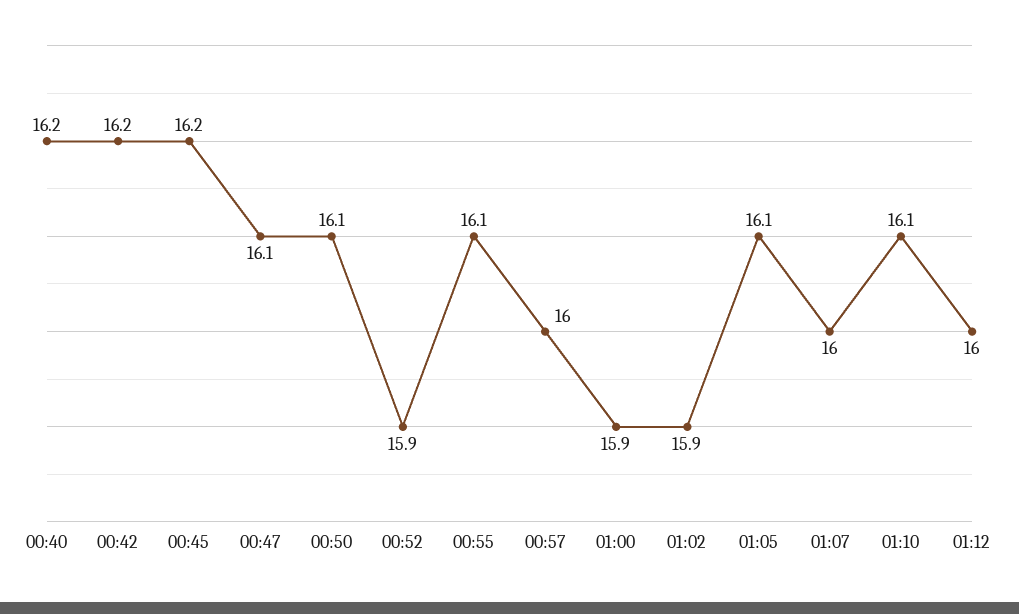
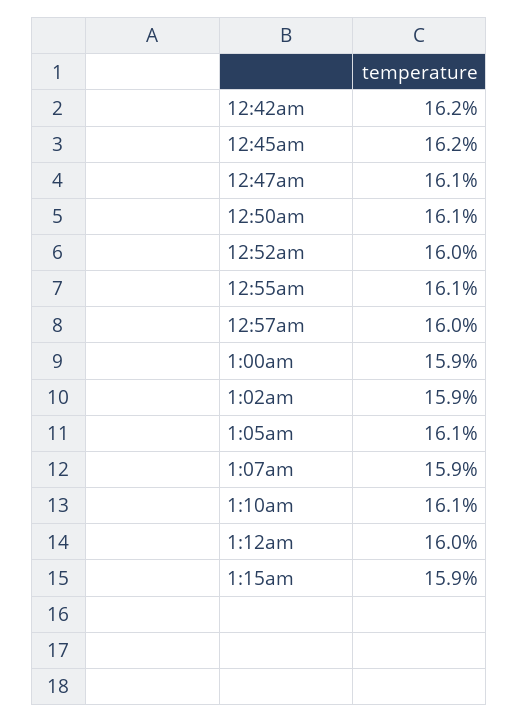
00:40: 16.2 -> none
00:52: 15.9 -> 16
01:07: 16 -> 15.9
1:15am: none -> 15.9

